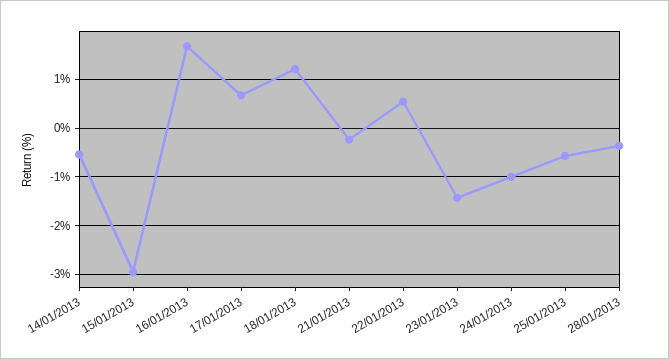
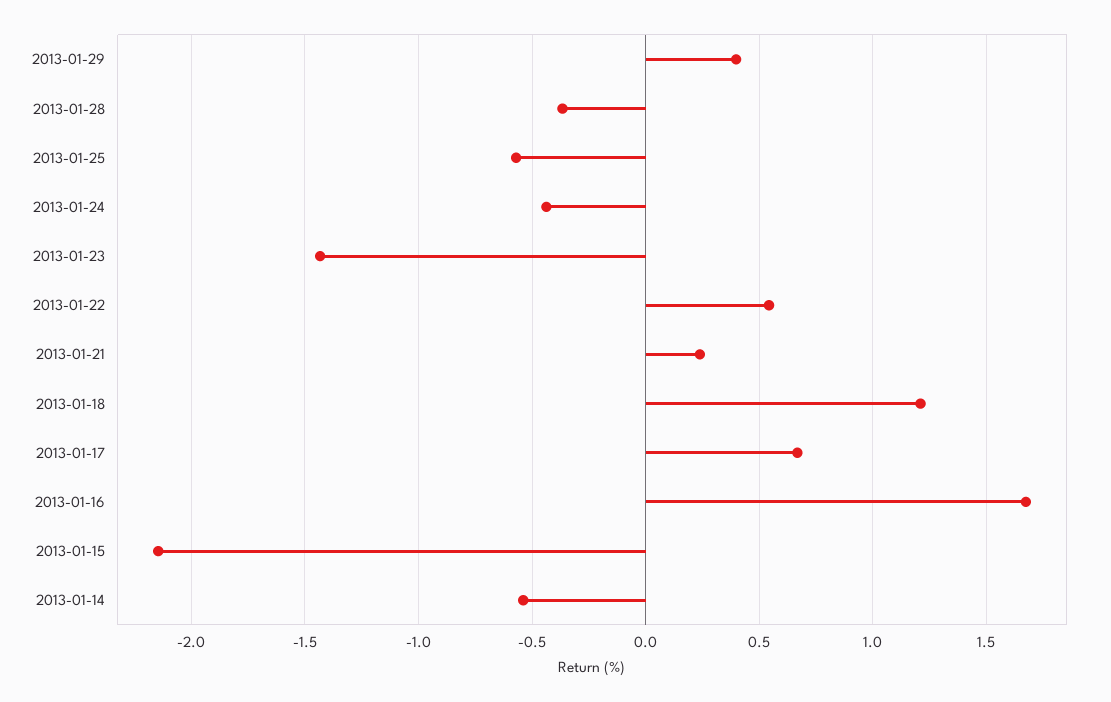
15/01/2013: -3 -> -2.15
21/01/2013: -0.2 -> 0.25
24/01/2013: -1 -> -0.45
2013-01-29: none -> 0.4

